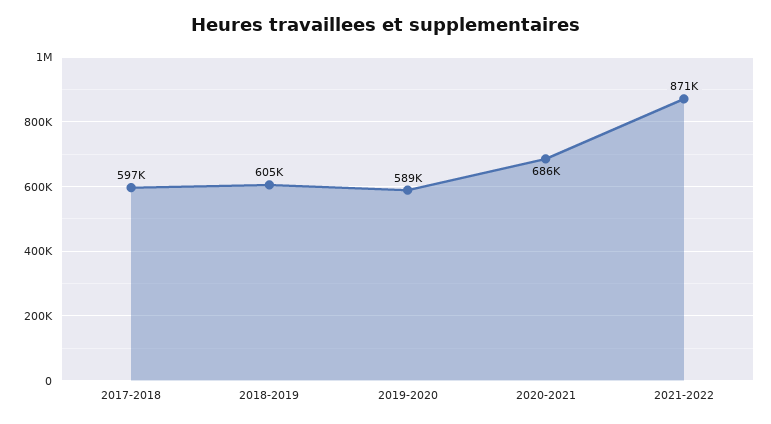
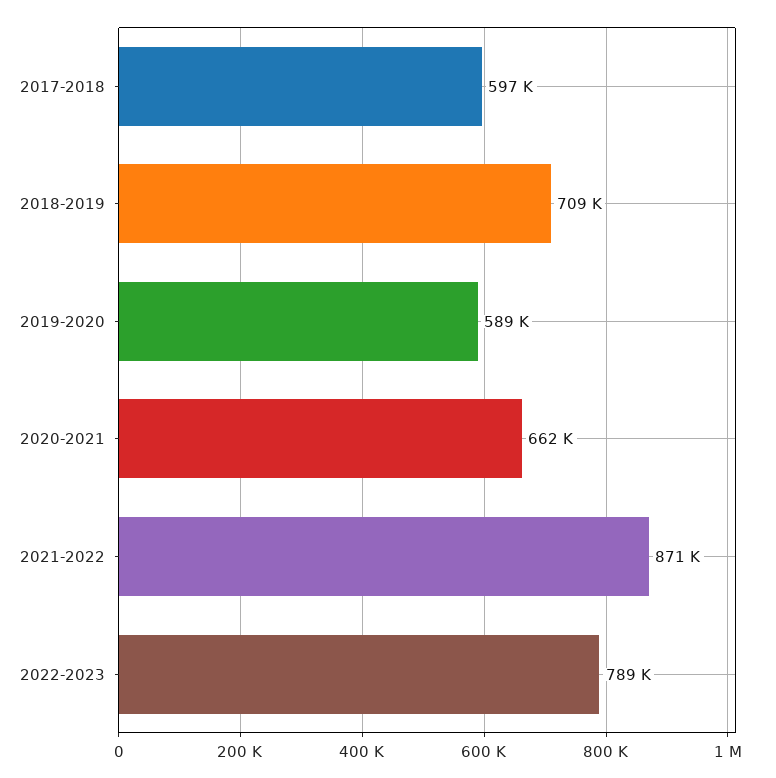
2018-2019: 605000 -> 709000
2020-2021: 686000 -> 662000
2022-2023: none -> 789000

